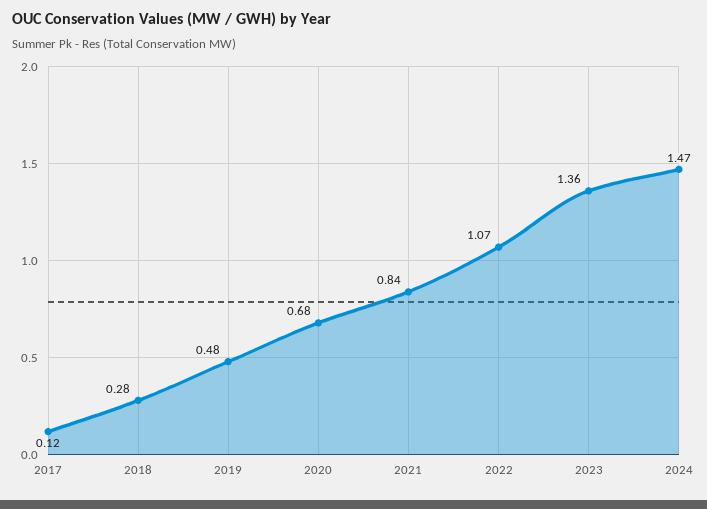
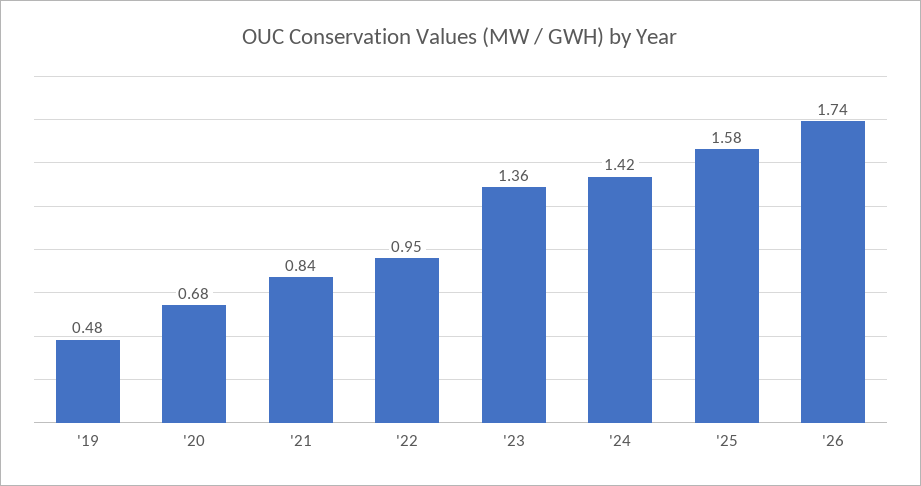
2017: 0.12 -> none
2018: 0.28 -> none
2022: 1.07 -> 0.95
2024: 1.47 -> 1.42
'25: none -> 1.58
'26: none -> 1.74

